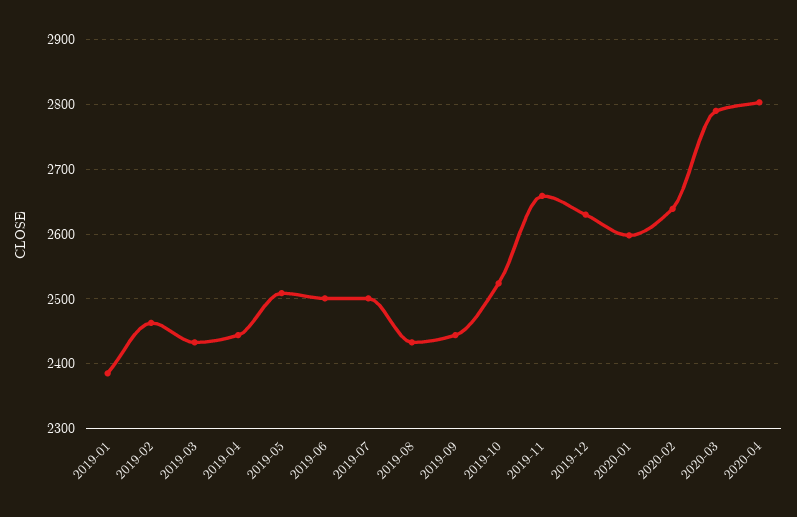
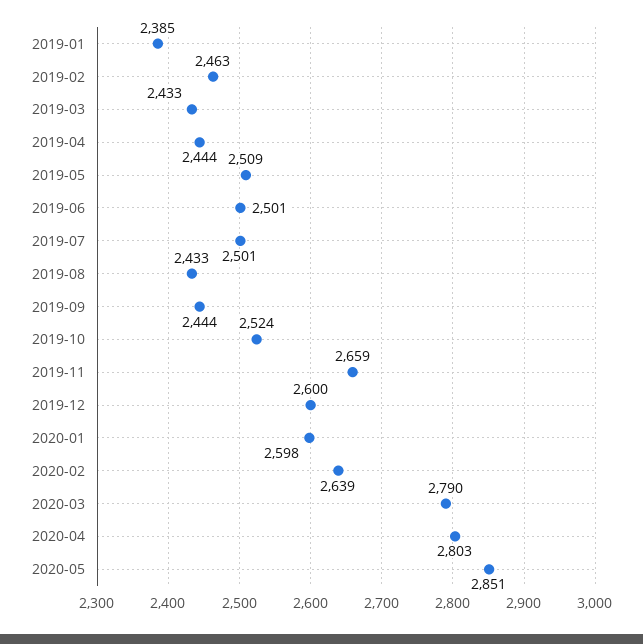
2019-12: 2630 -> 2600
2020-05: none -> 2851

